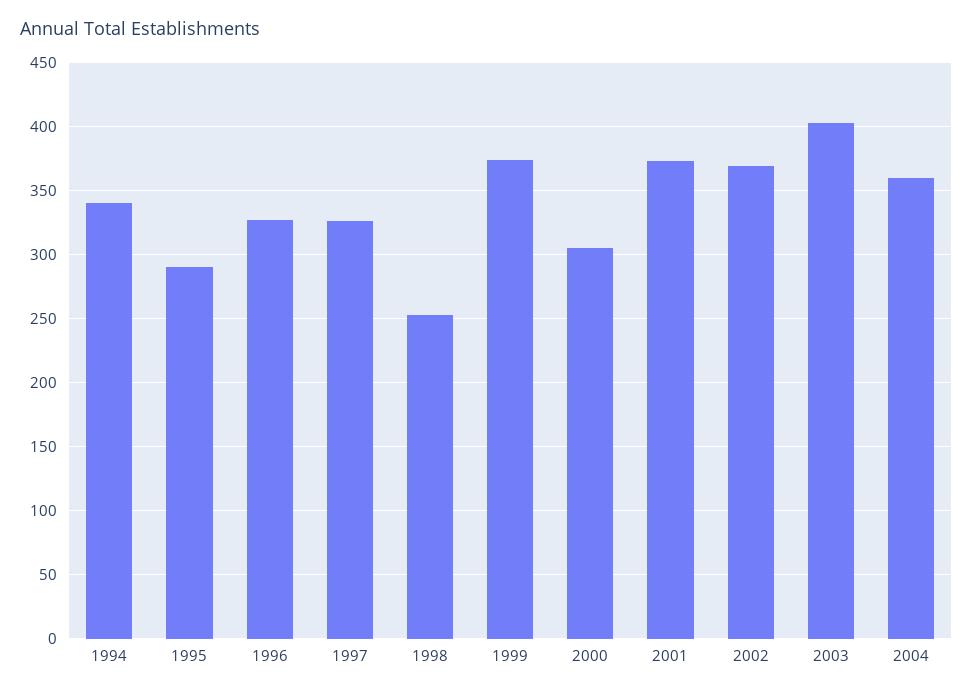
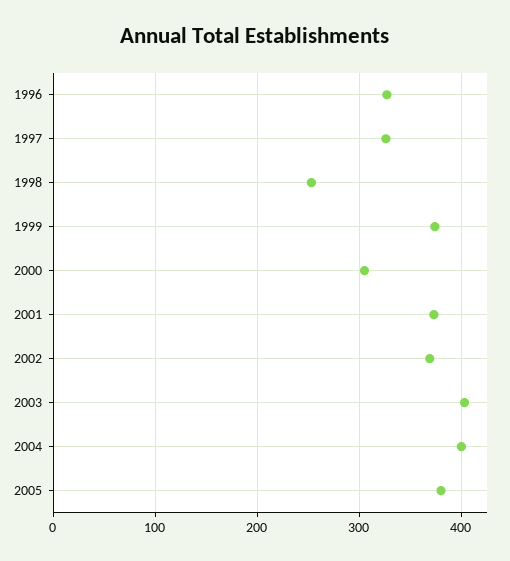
1994: 340 -> none
1995: 290 -> none
2004: 360 -> 400
2005: none -> 380

